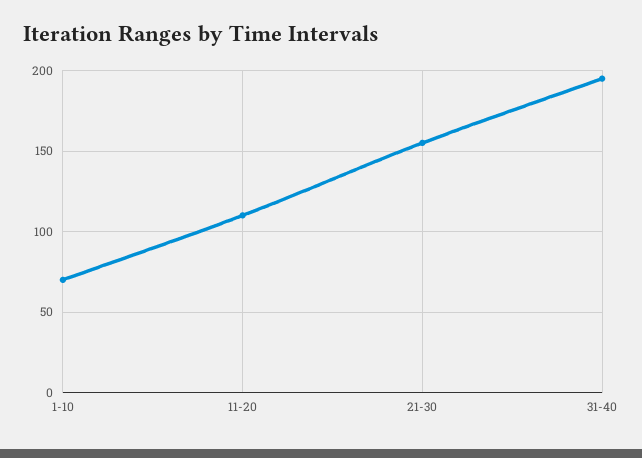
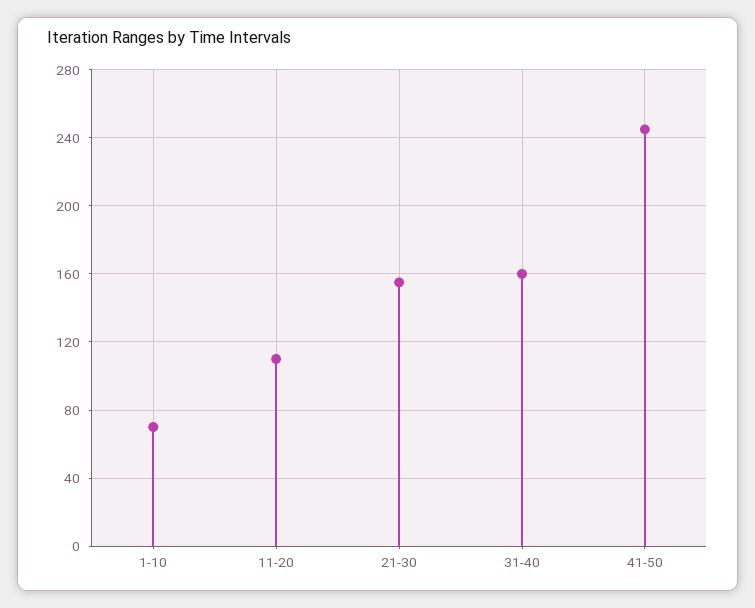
31-40: 195 -> 160
41-50: none -> 245

